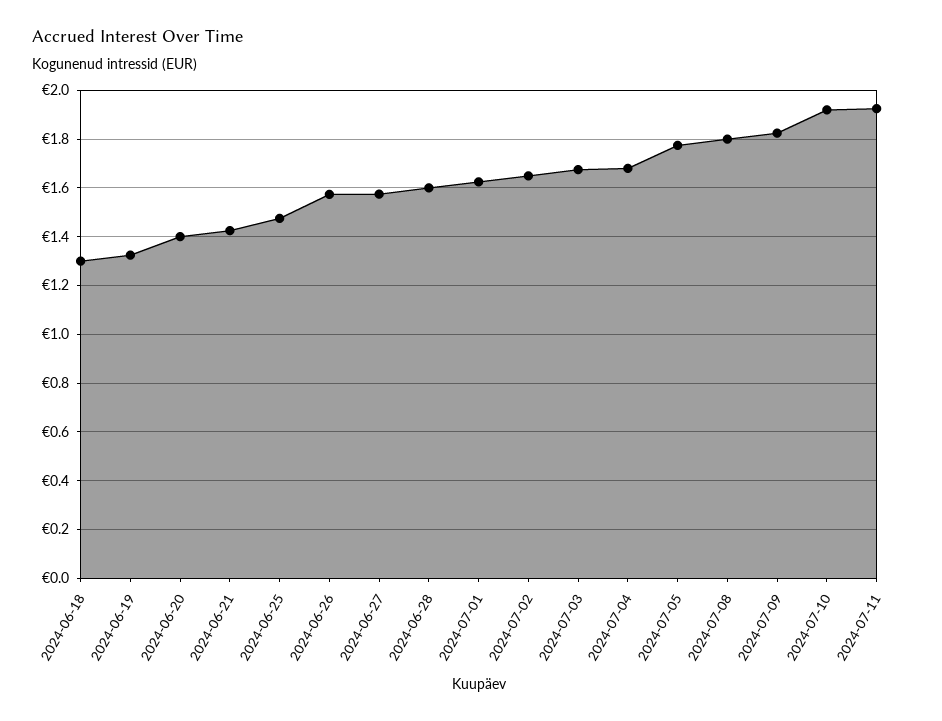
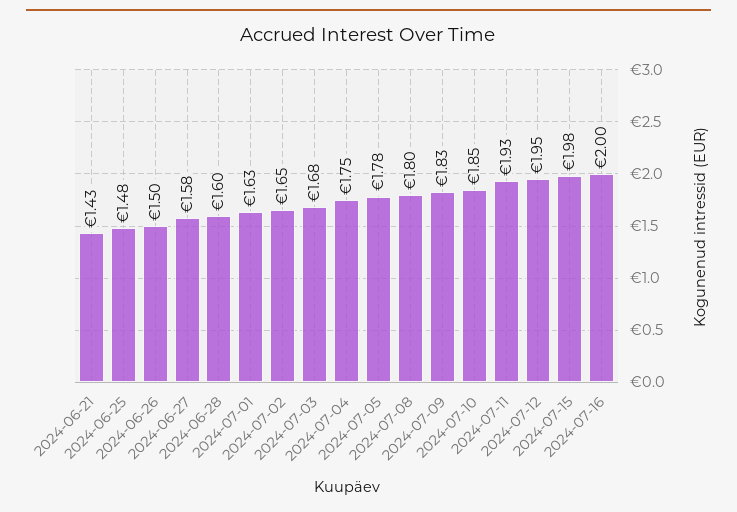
2024-06-18: 1.3 -> none
2024-06-19: 1.325 -> none
2024-06-20: 1.4 -> none
2024-06-26: 1.575 -> 1.5
2024-07-04: 1.675 -> 1.75
2024-07-10: 1.925 -> 1.85
2024-07-12: none -> 1.95
2024-07-15: none -> 1.98
2024-07-16: none -> 2

